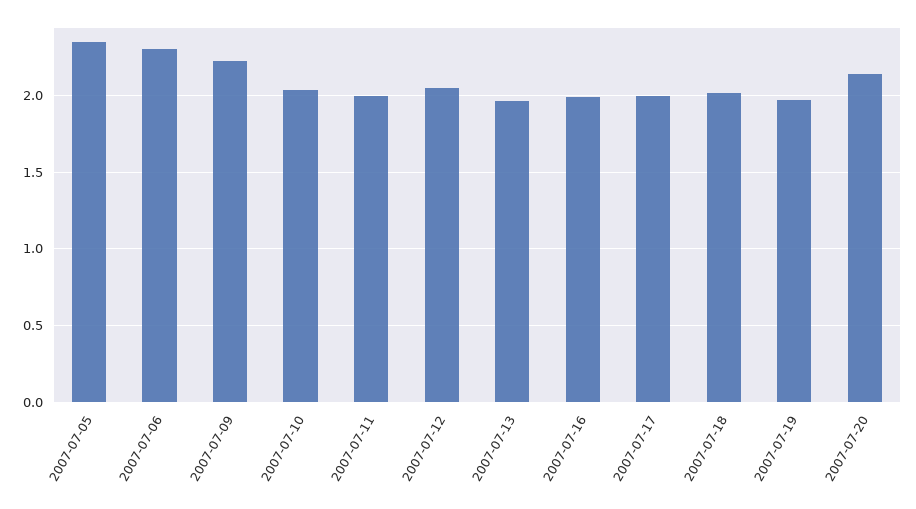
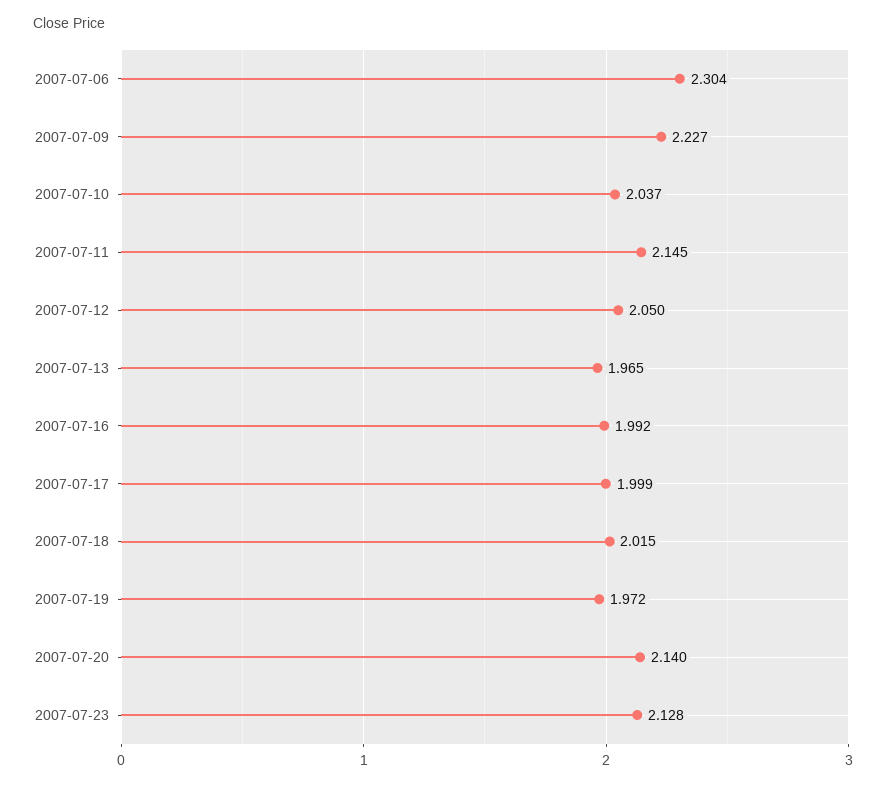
2007-07-05: 2.35 -> none
2007-07-11: 2 -> 2.145
2007-07-23: none -> 2.128

